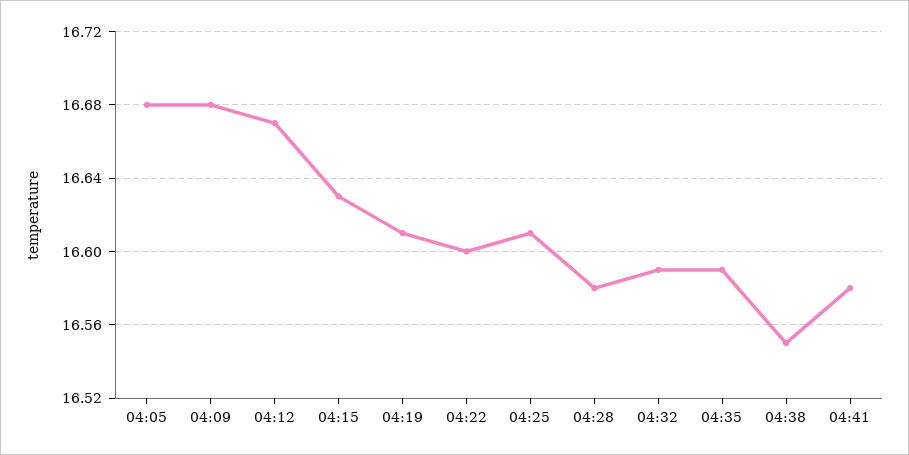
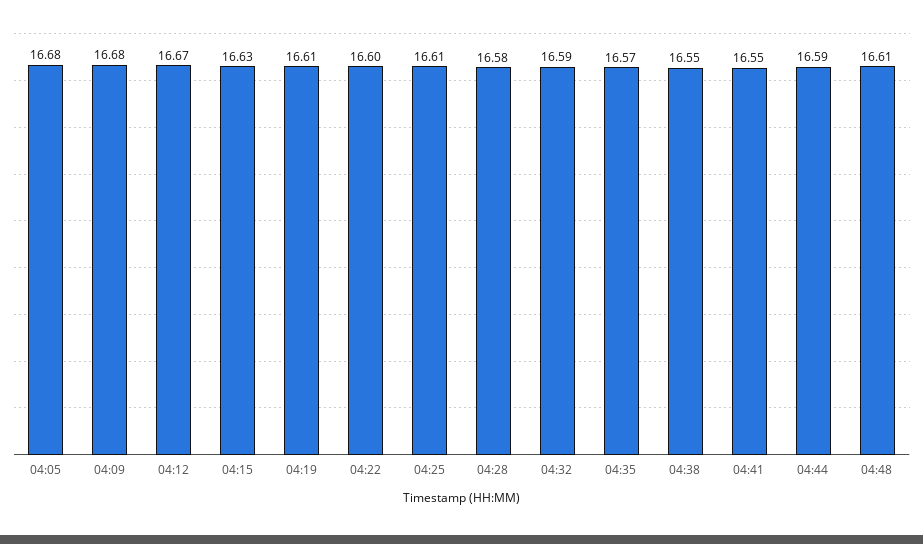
04:35: 16.59 -> 16.57
04:41: 16.58 -> 16.55
04:44: none -> 16.59
04:48: none -> 16.61

